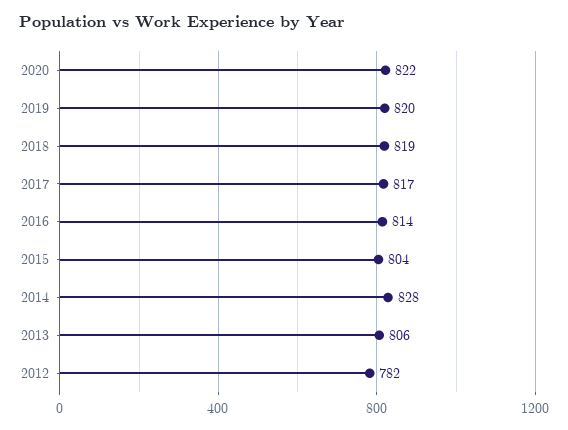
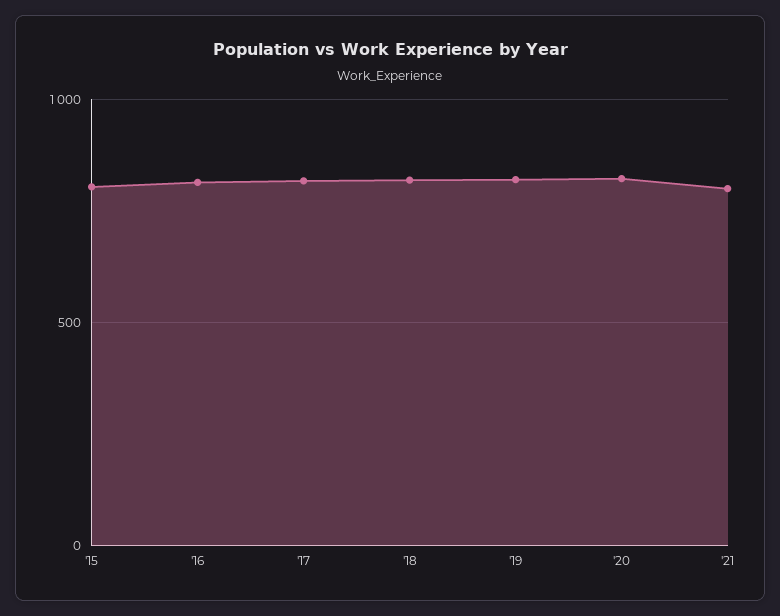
2014: 828 -> none
2013: 806 -> none
2012: 782 -> none
'21: none -> 800

